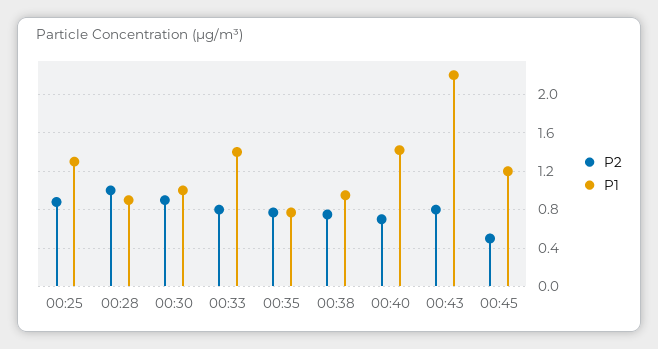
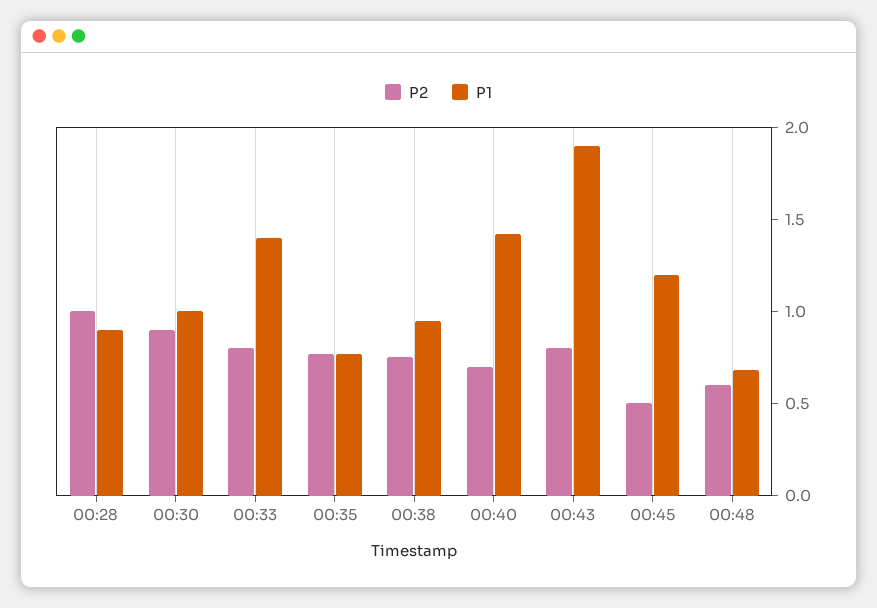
P2, 00:25: 0.9 -> none
P1, 00:25: 1.3 -> none
P1, 00:43: 2.2 -> 1.9
P2, 00:48: none -> 0.6
P1, 00:48: none -> 0.7

